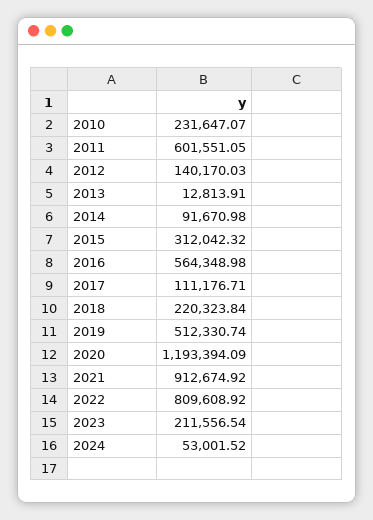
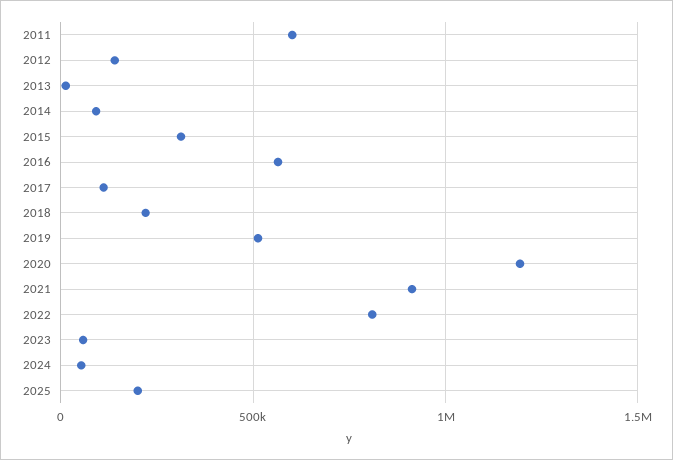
2010: 231647.07 -> none
2023: 211556.54 -> 50000
2025: none -> 200000

